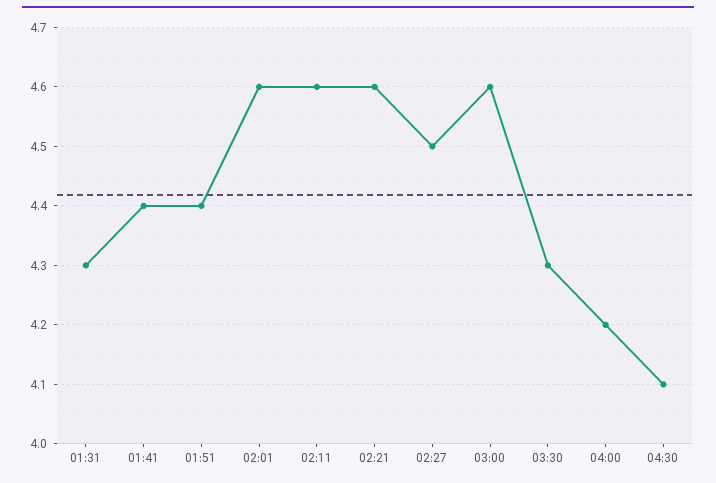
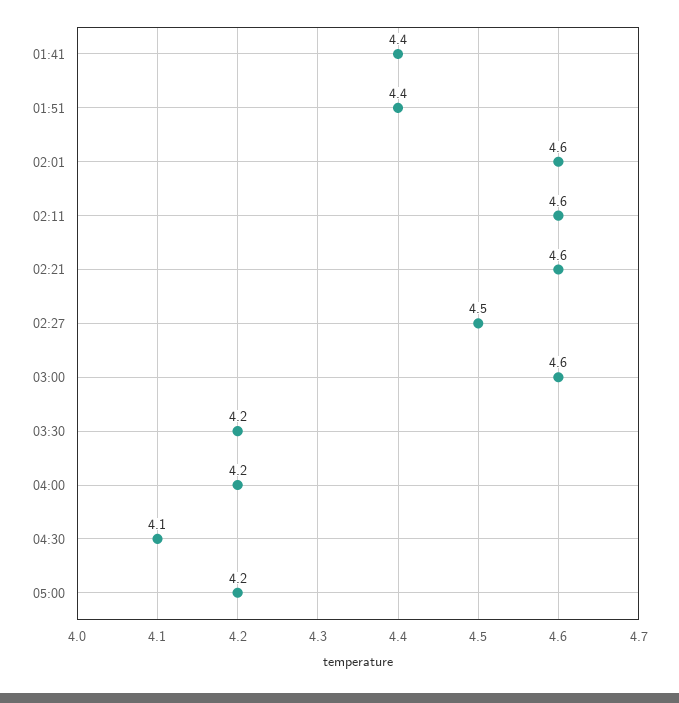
01:31: 4.3 -> none
03:30: 4.3 -> 4.2
05:00: none -> 4.2

